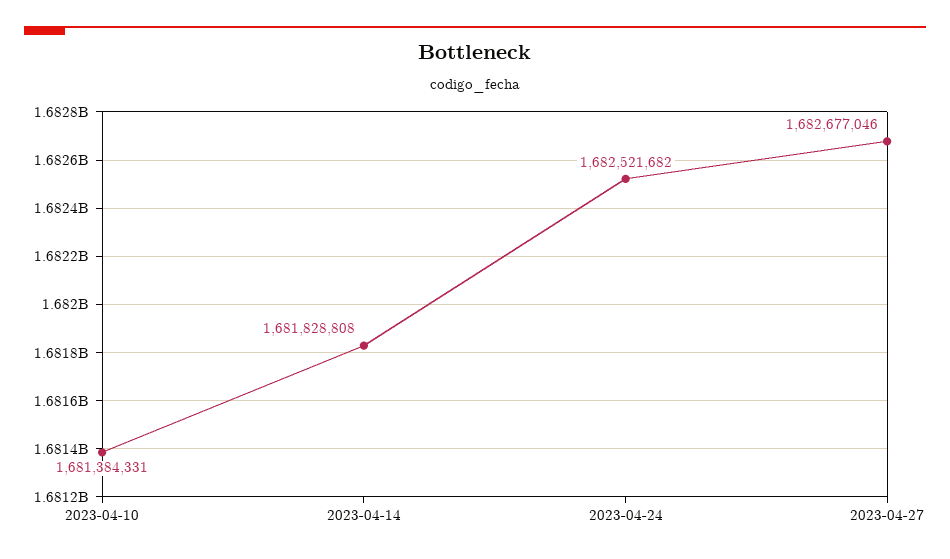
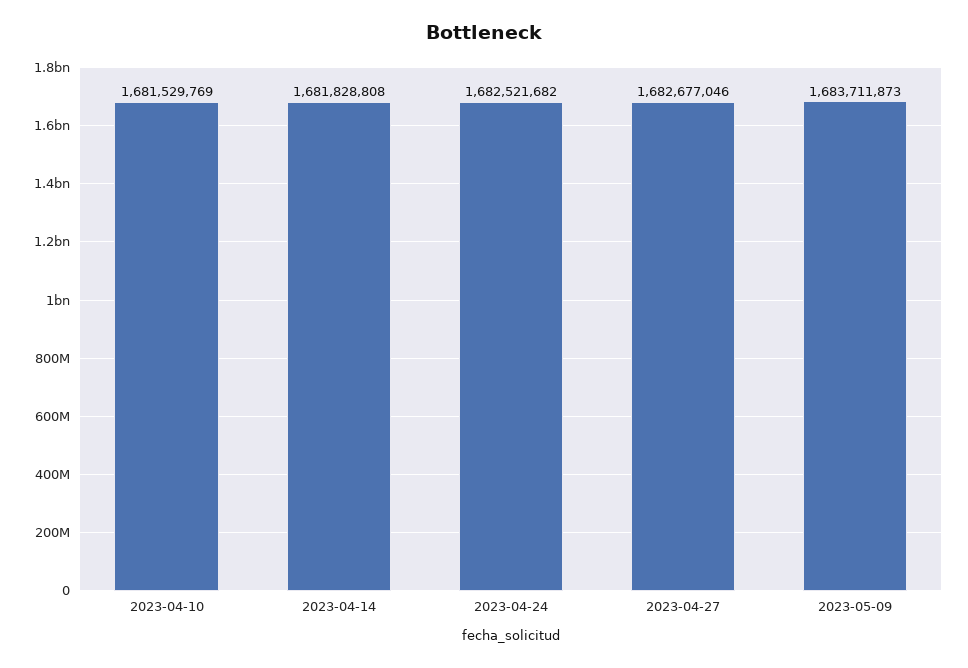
2023-04-10: 1681384331 -> 1681529769
2023-05-09: none -> 1683711873

